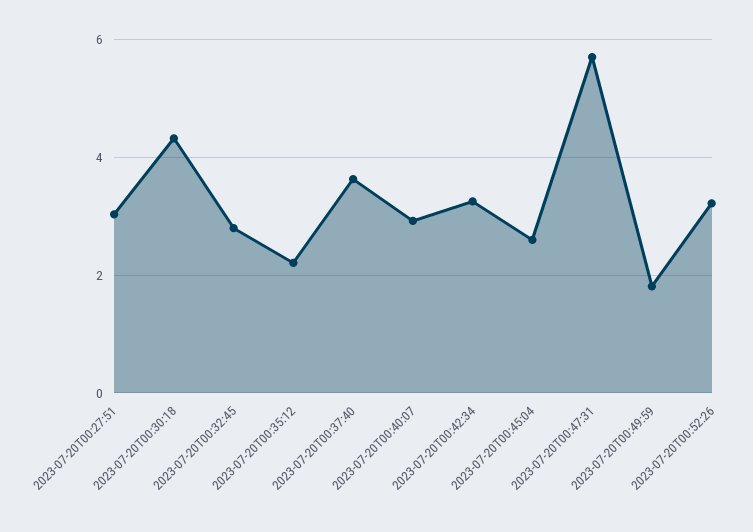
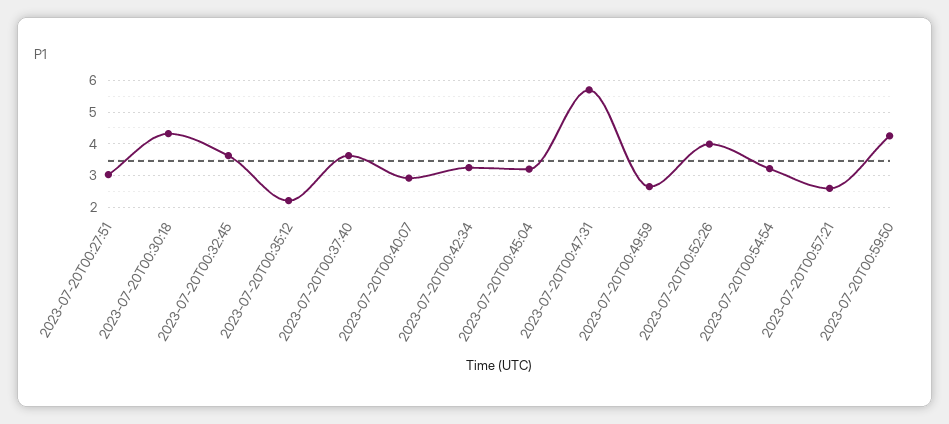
2023-07-20T00:32:45: 2.8 -> 3.6
2023-07-20T00:45:04: 2.6 -> 3.2
2023-07-20T00:49:59: 1.8 -> 2.6
2023-07-20T00:52:26: 3.2 -> 4
2023-07-20T00:54:54: none -> 3.2
2023-07-20T00:57:21: none -> 2.6
2023-07-20T00:59:50: none -> 4.2

